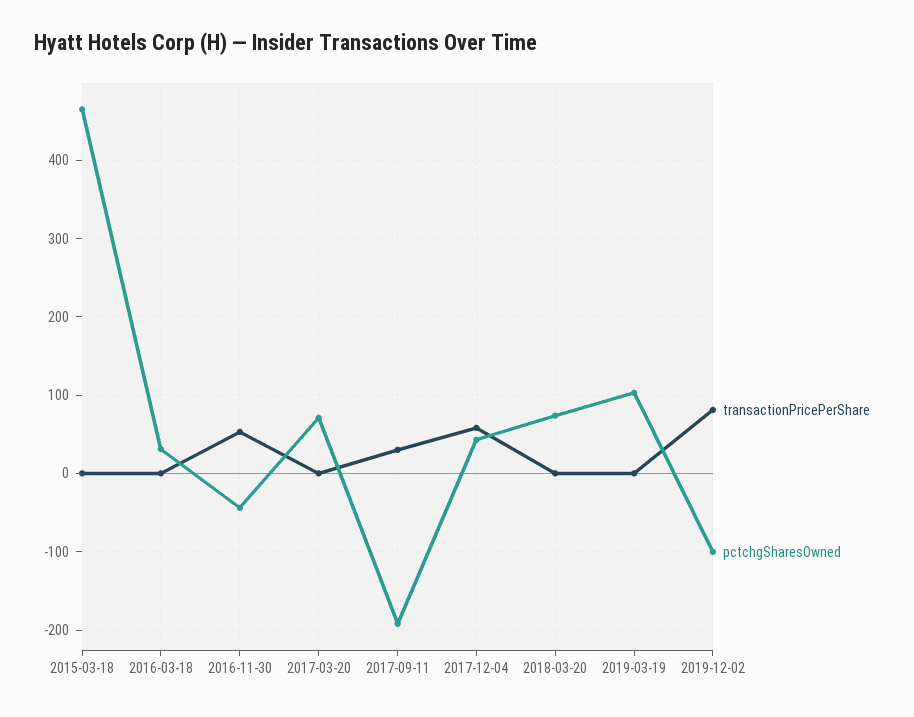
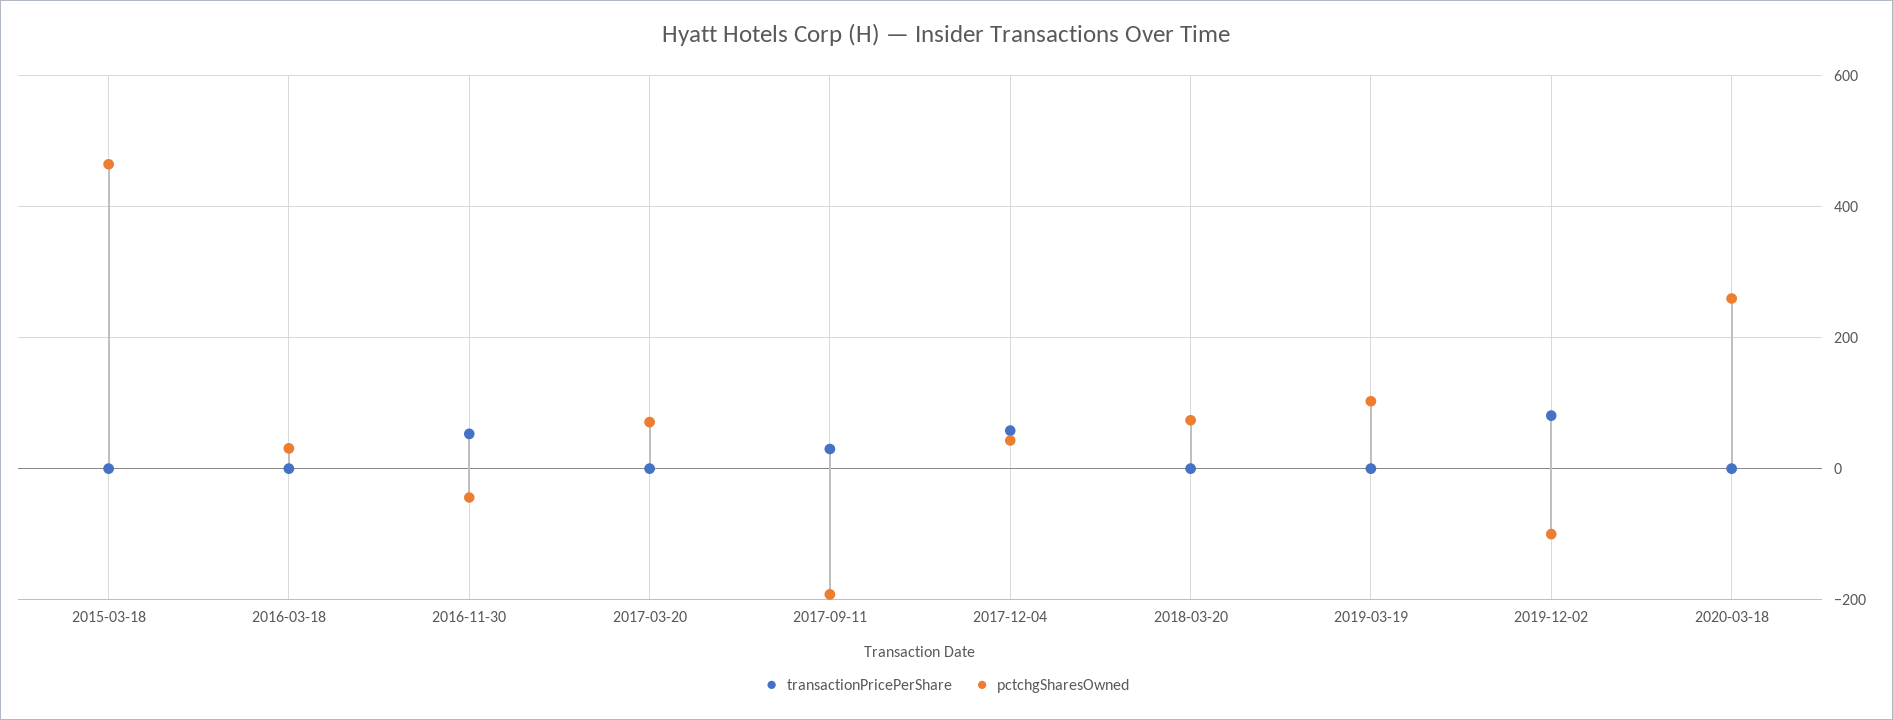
transactionPricePerShare, 2020-03-18: none -> 0
pctchgSharesOwned, 2020-03-18: none -> 260

